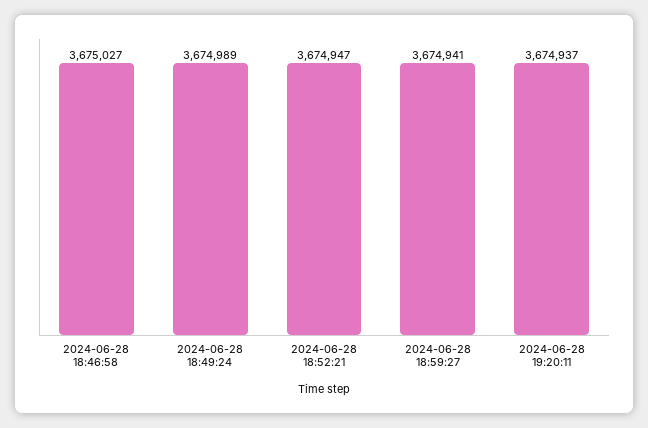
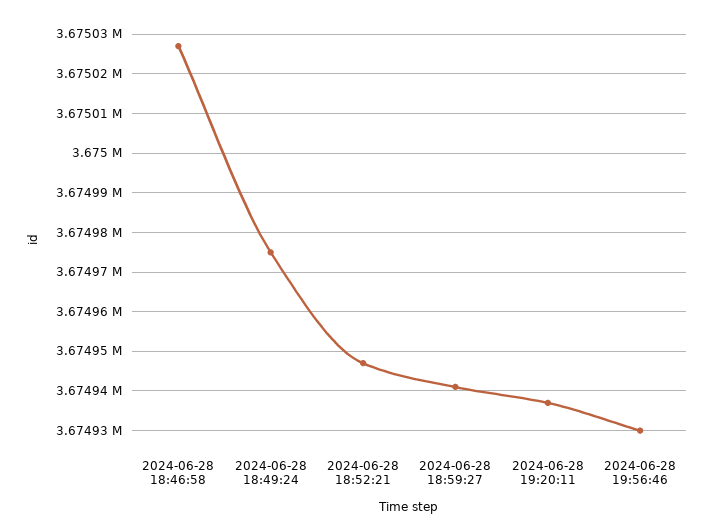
2024-06-28 18:49:24: 3674989 -> 3674975
2024-06-28 19:56:46: none -> 3674930

